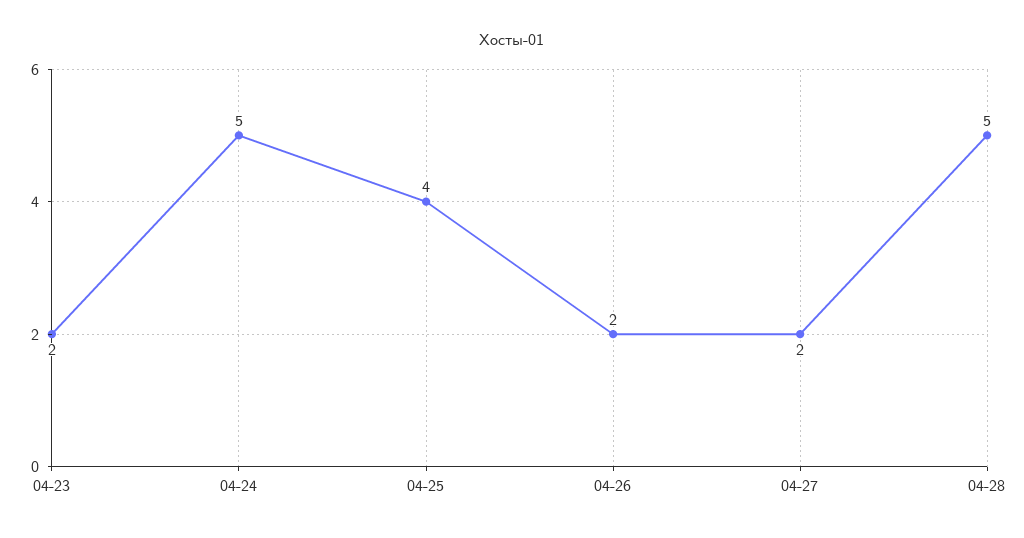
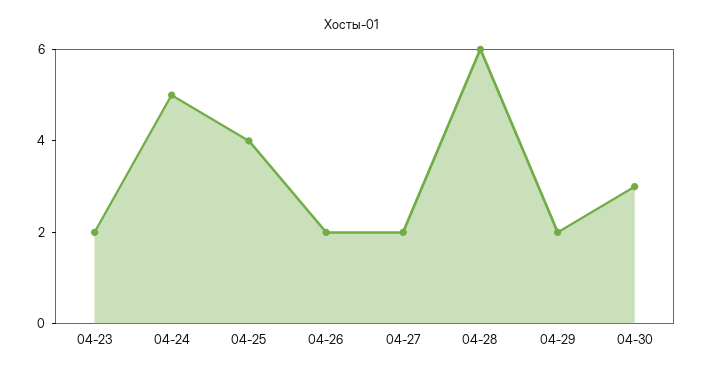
04-28: 5 -> 6
04-29: none -> 2
04-30: none -> 3

